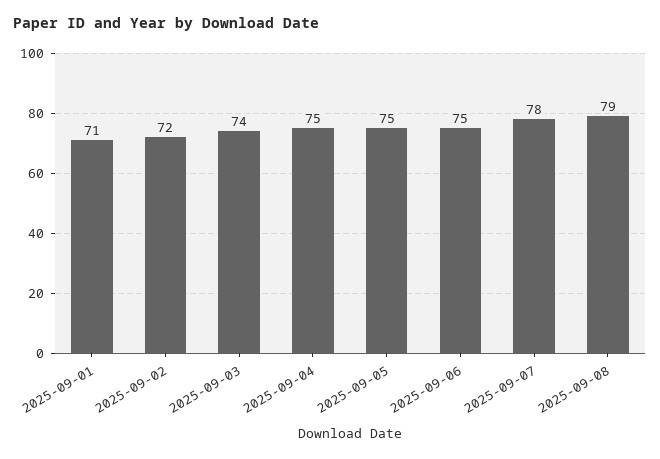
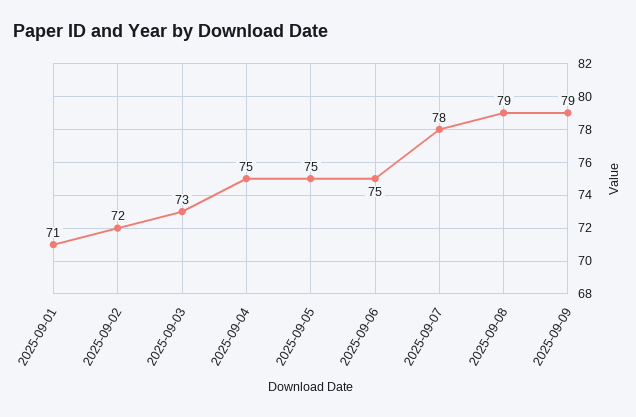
2025-09-03: 74 -> 73
2025-09-09: none -> 79

